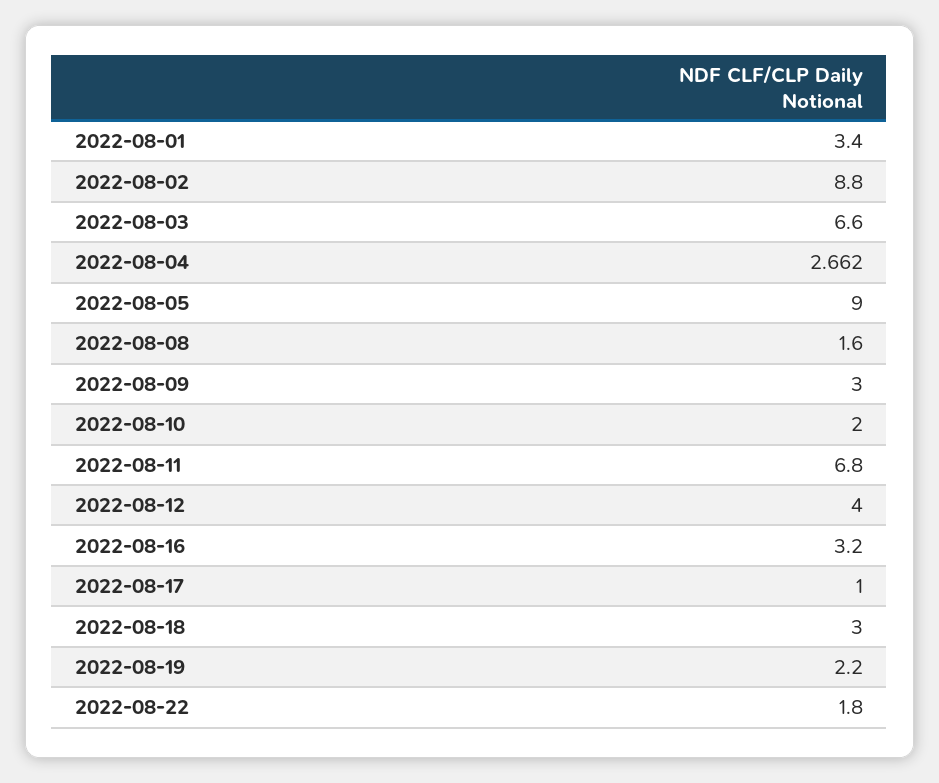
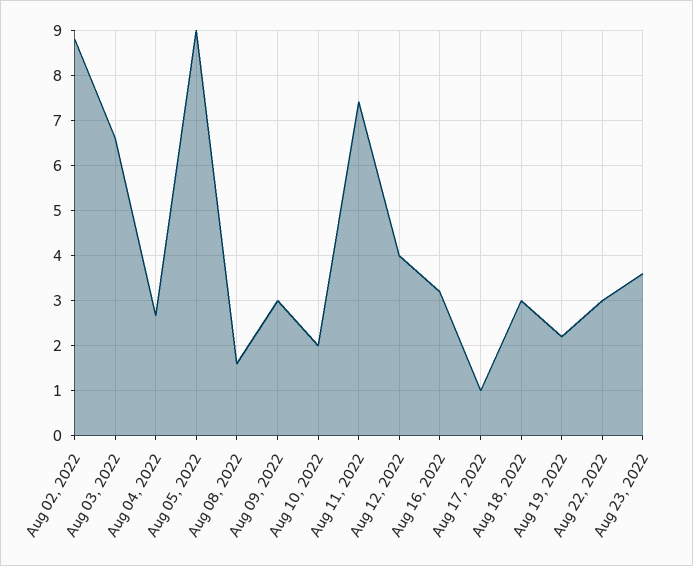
2022-08-01: 3.4 -> none
2022-08-11: 6.8 -> 7.4
2022-08-22: 1.8 -> 3
Aug 23, 2022: none -> 3.6

